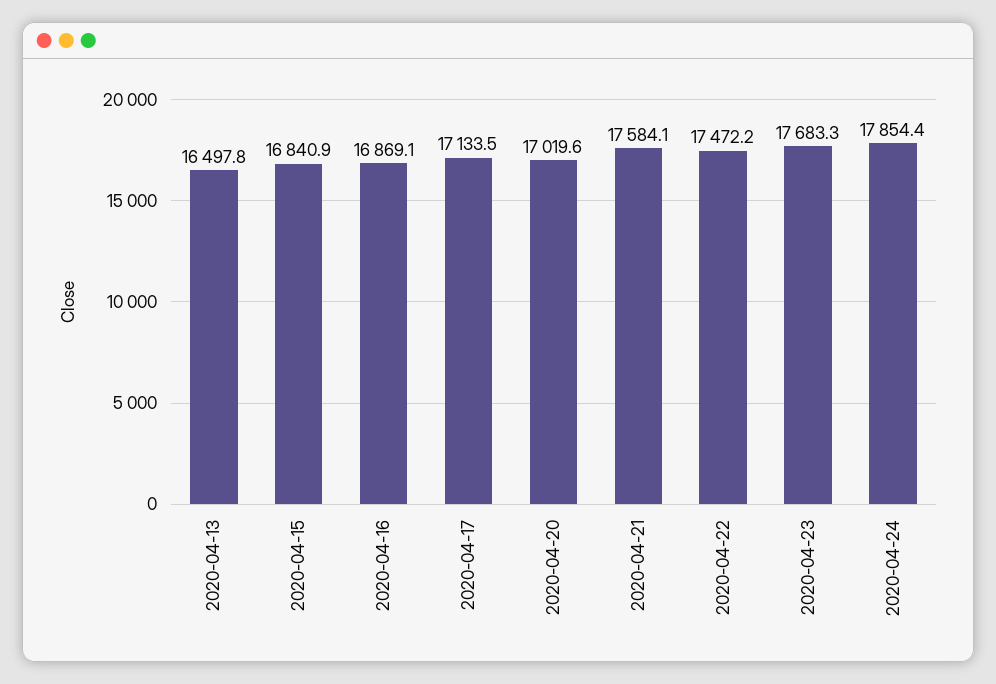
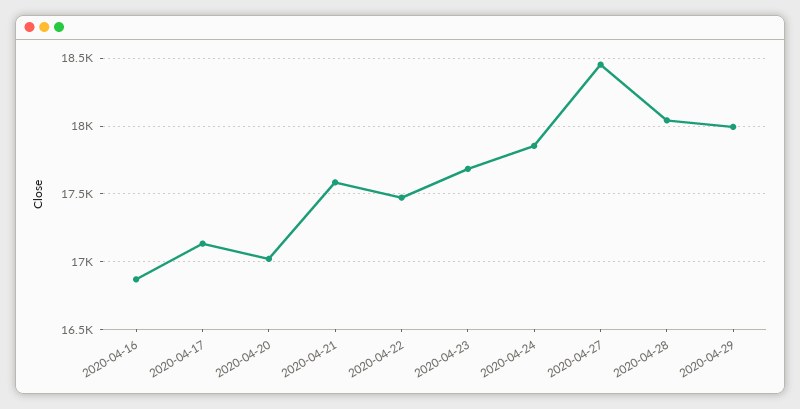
2020-04-13: 16497.8 -> none
2020-04-15: 16840.9 -> none
2020-04-27: none -> 18450
2020-04-28: none -> 18050
2020-04-29: none -> 18000

